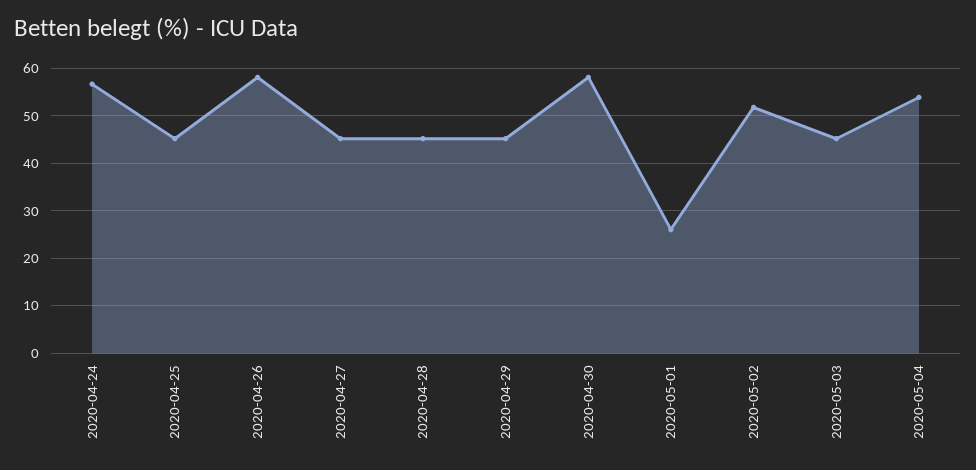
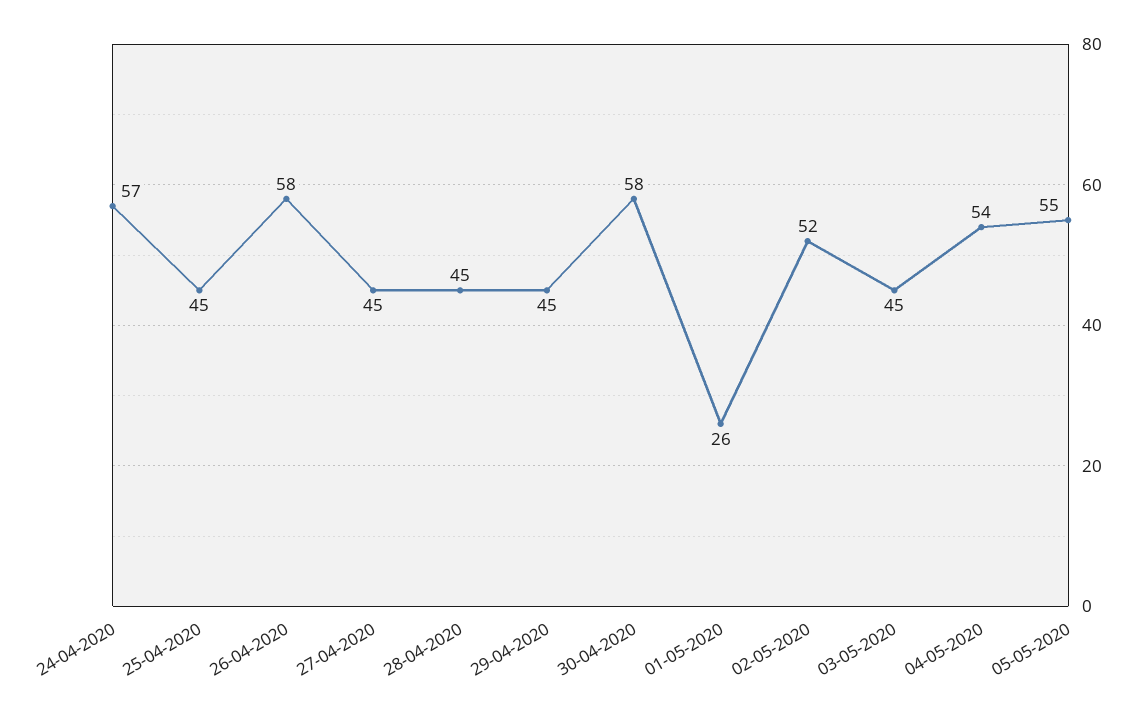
05-05-2020: none -> 55

